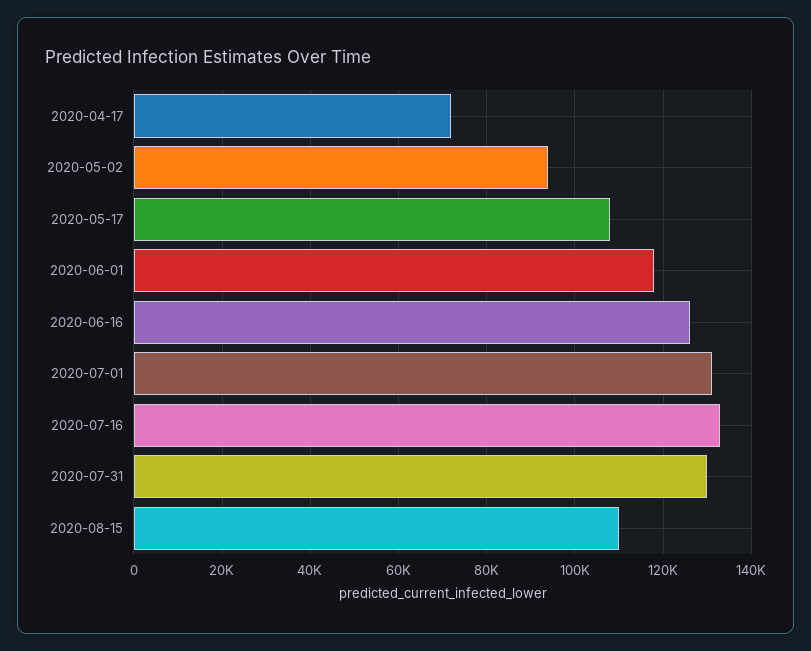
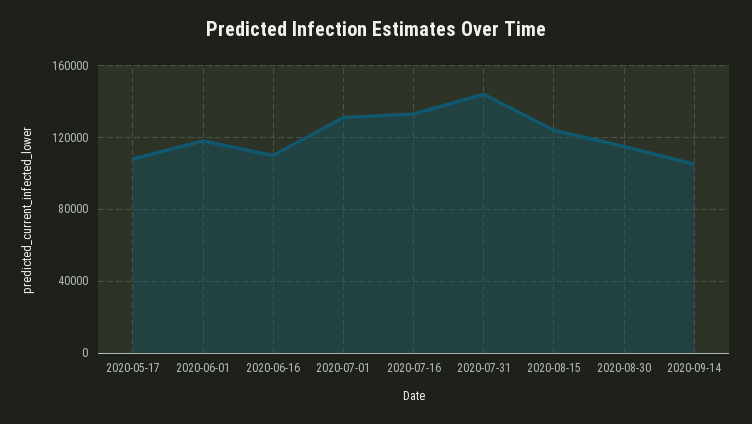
2020-04-17: 72000 -> none
2020-05-02: 94000 -> none
2020-06-16: 126000 -> 110000
2020-07-31: 130000 -> 145000
2020-08-15: 110000 -> 125000
2020-08-30: none -> 115000
2020-09-14: none -> 105000

